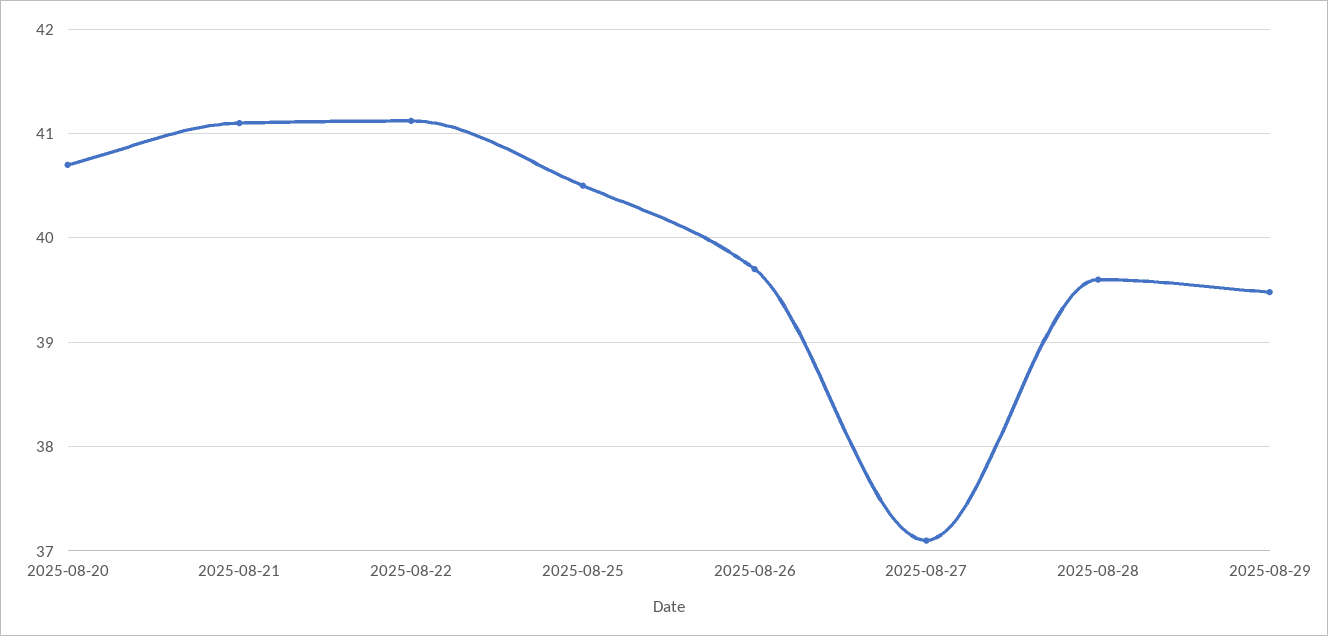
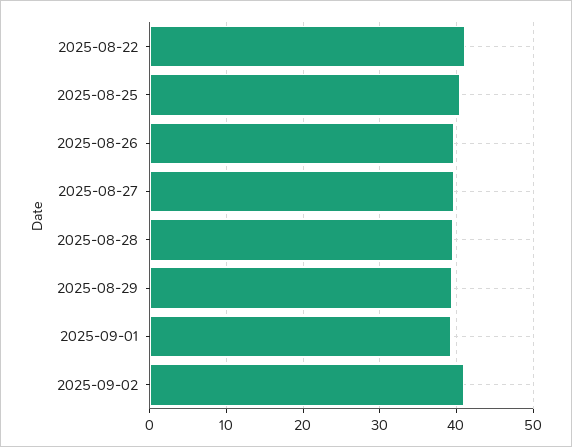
2025-08-20: 40.7 -> none
2025-08-21: 41.1 -> none
2025-08-27: 37.1 -> 40
2025-09-01: none -> 39
2025-09-02: none -> 41

